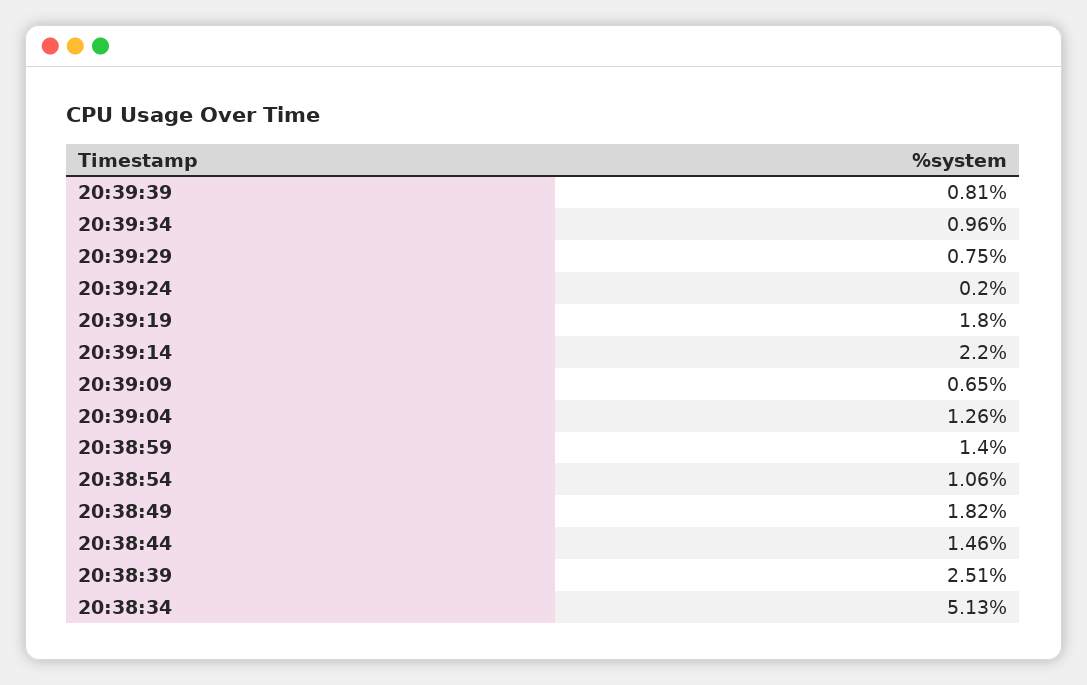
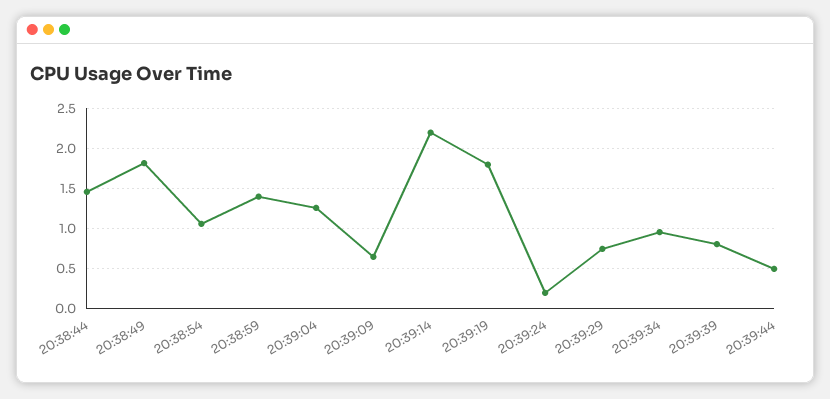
20:38:39: 2.51 -> none
20:38:34: 5.13 -> none
20:39:44: none -> 0.5

